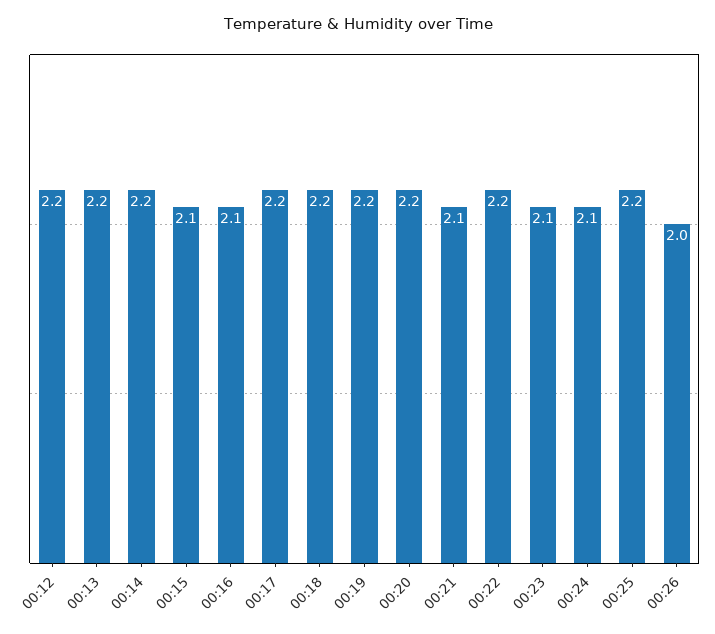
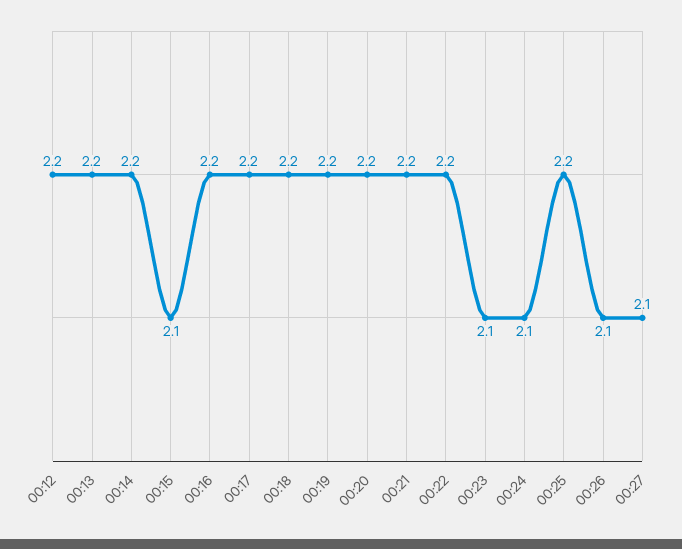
00:16: 2.1 -> 2.2
00:21: 2.1 -> 2.2
00:26: 2 -> 2.1
00:27: none -> 2.1

